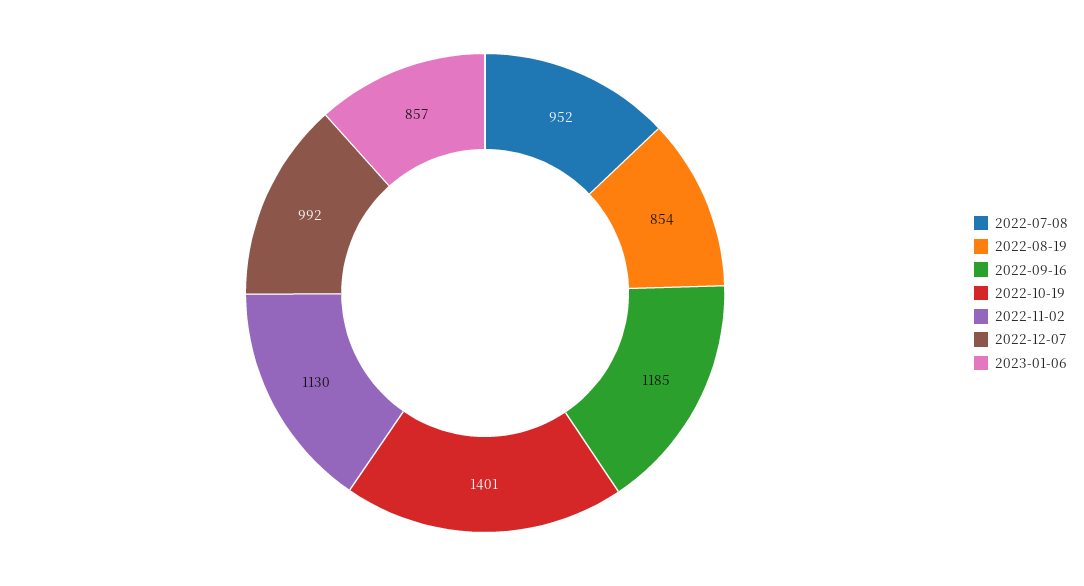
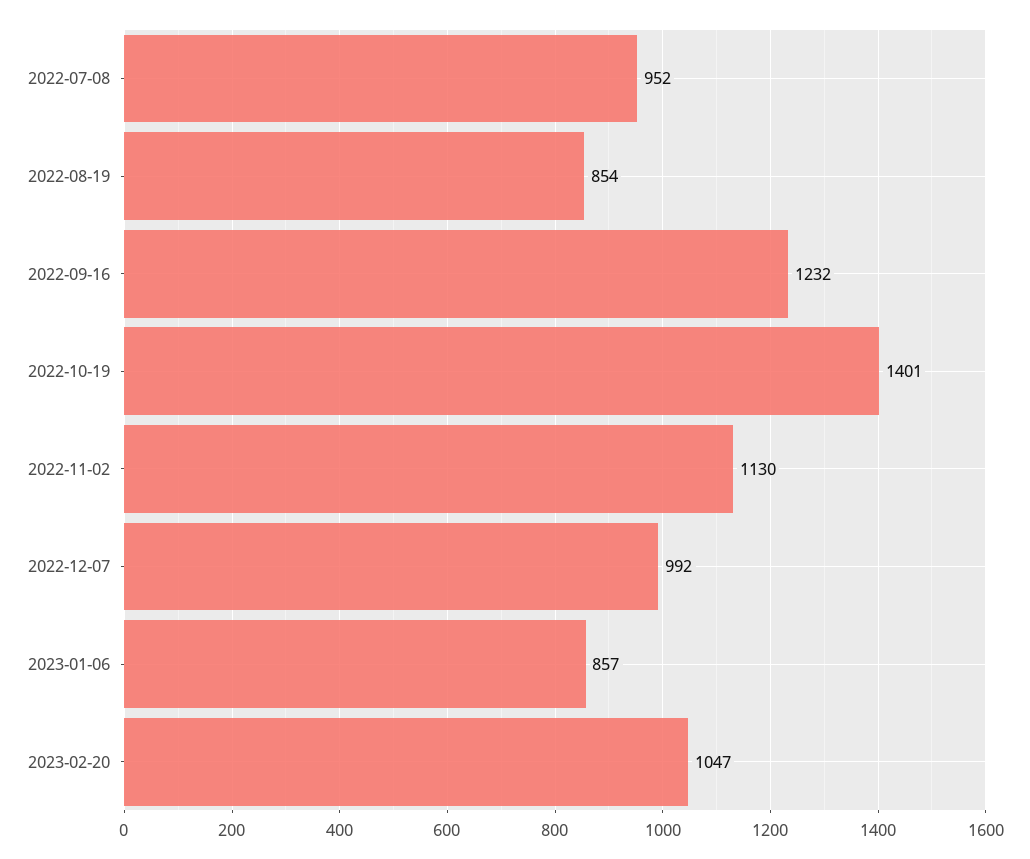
2022-09-16: 1185 -> 1232
2023-02-20: none -> 1047

